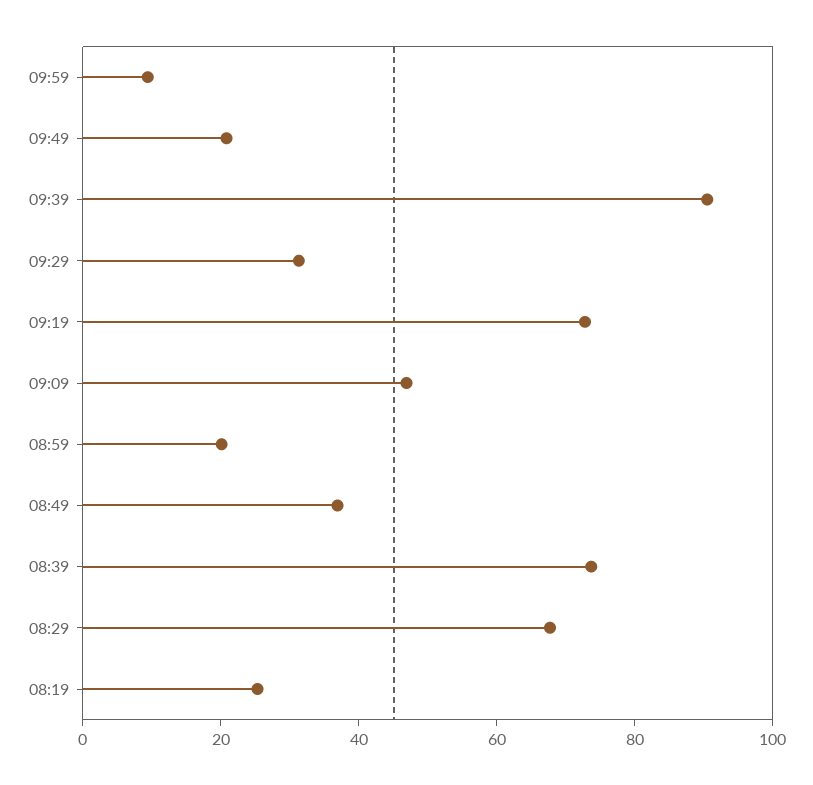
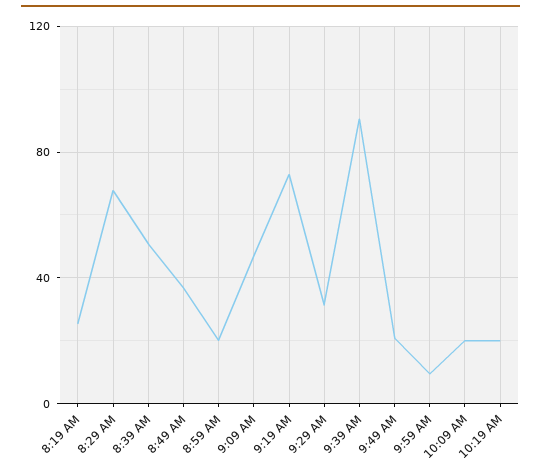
08:39: 75 -> 50
10:09 AM: none -> 20
10:19 AM: none -> 20

